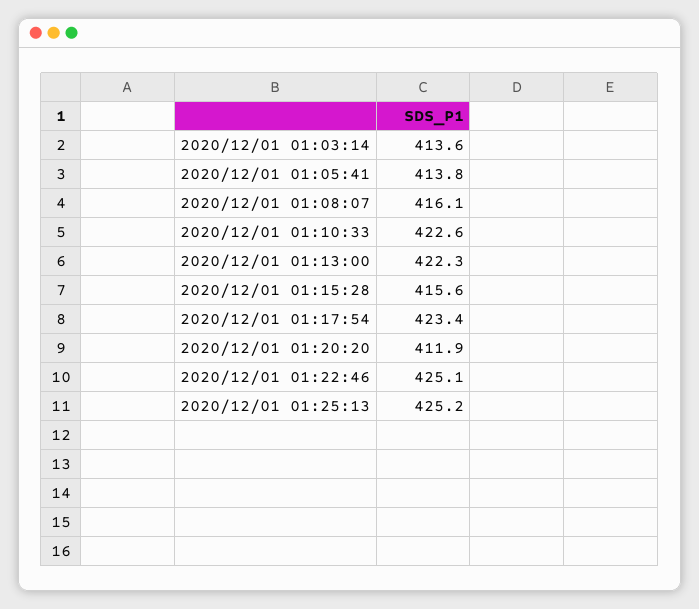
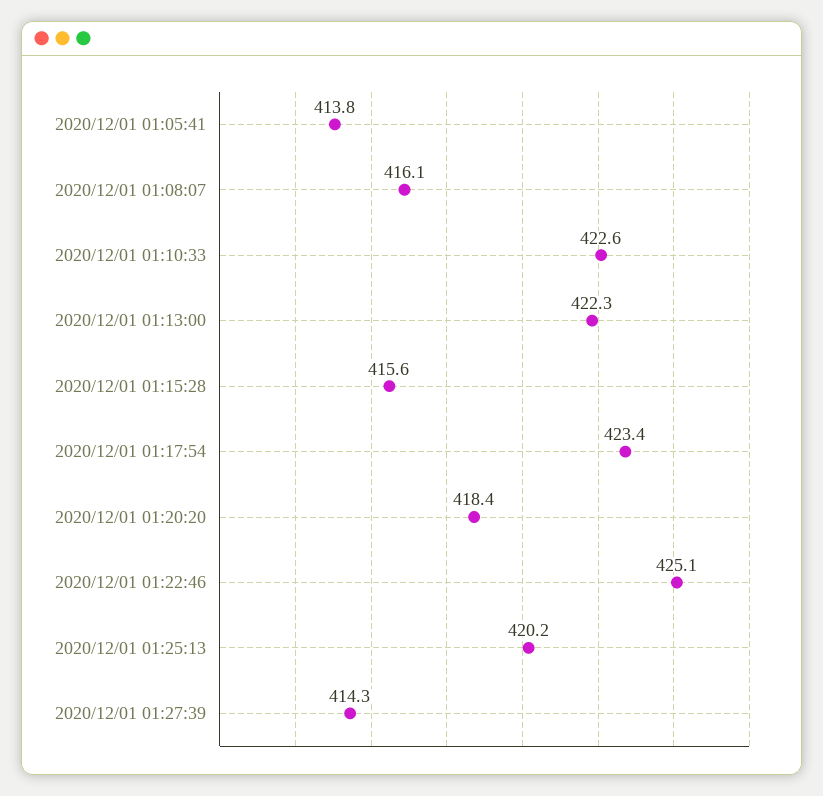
2020/12/01 01:03:14: 413.6 -> none
2020/12/01 01:20:20: 411.9 -> 418.4
2020/12/01 01:25:13: 425.2 -> 420.2
2020/12/01 01:27:39: none -> 414.3

